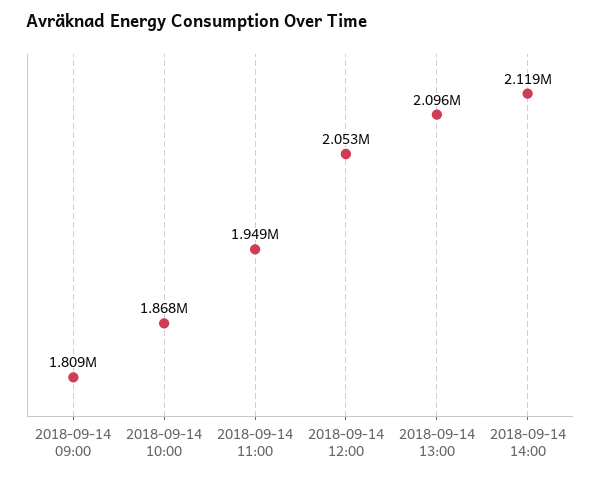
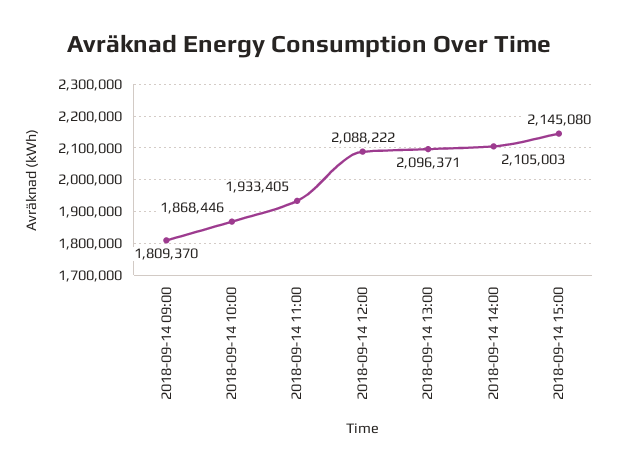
2018-09-14 11:00: 1949000 -> 1933405
2018-09-14 12:00: 2053000 -> 2088222
2018-09-14 14:00: 2119000 -> 2105003
2018-09-14 15:00: none -> 2145080

